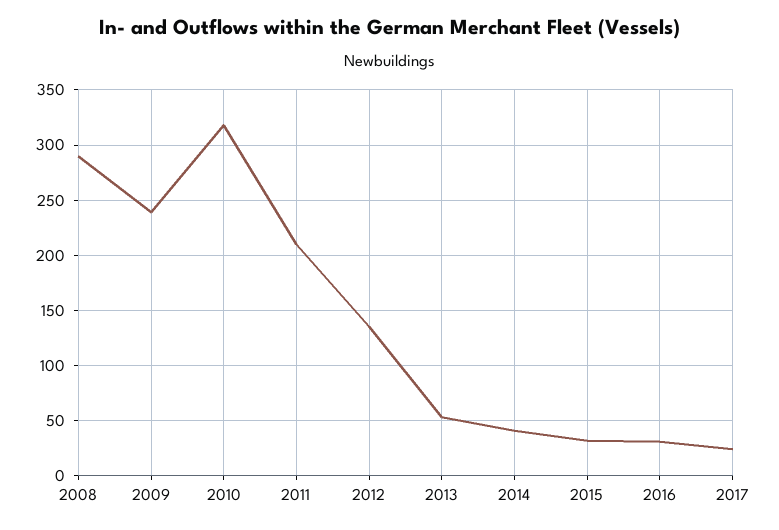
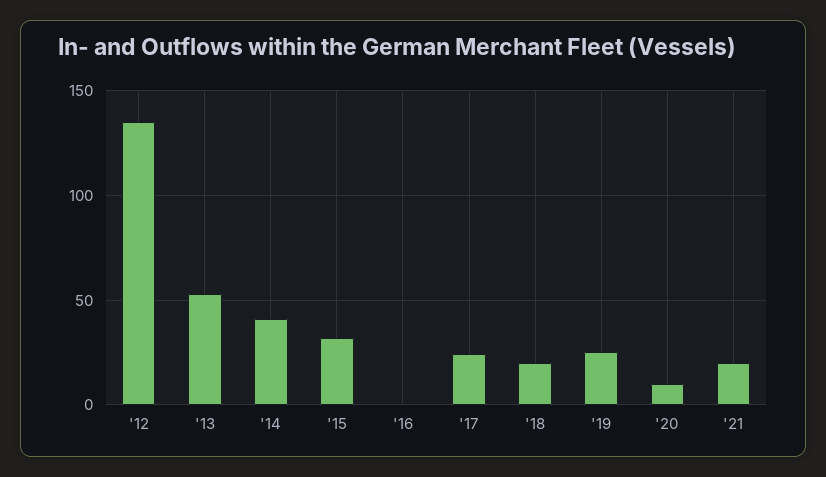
2008: 290 -> none
2009: 240 -> none
2010: 320 -> none
2011: 210 -> none
2016: 30 -> 0
'18: none -> 20
'19: none -> 25
'20: none -> 10
'21: none -> 20

